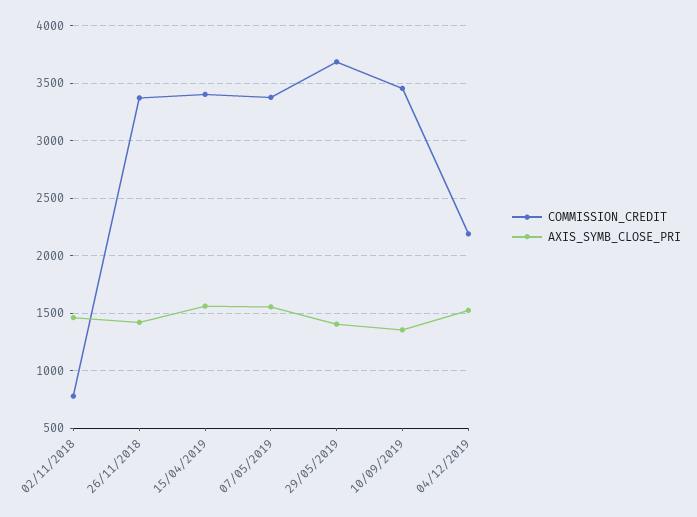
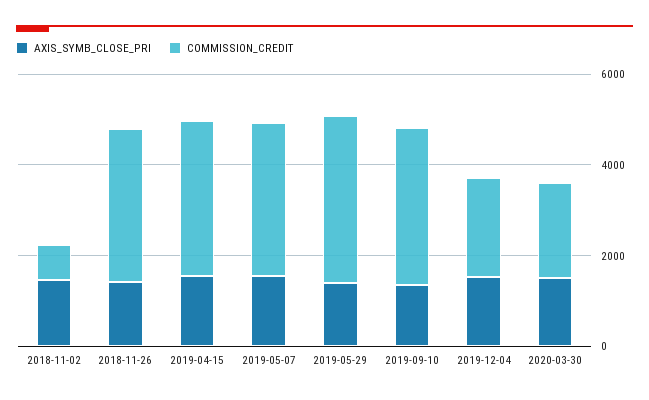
AXIS_SYMB_CLOSE_PRI, 2020-03-30: none -> 1500
COMMISSION_CREDIT, 2020-03-30: none -> 2000

